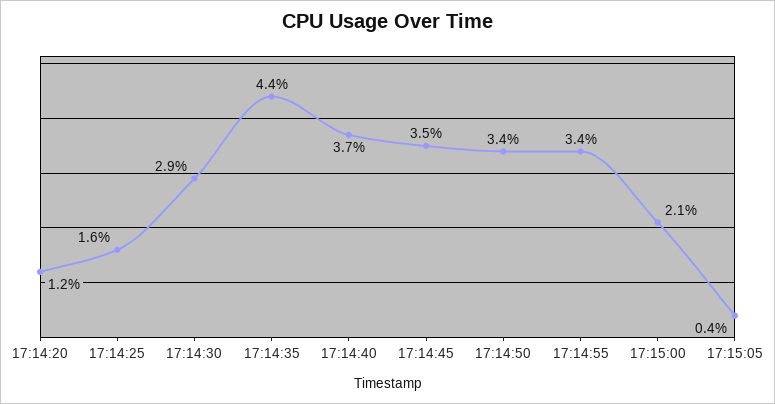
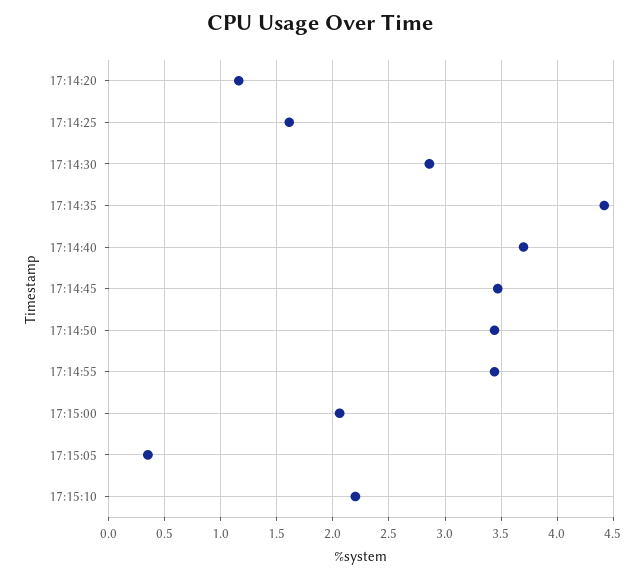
17:15:10: none -> 2.2

